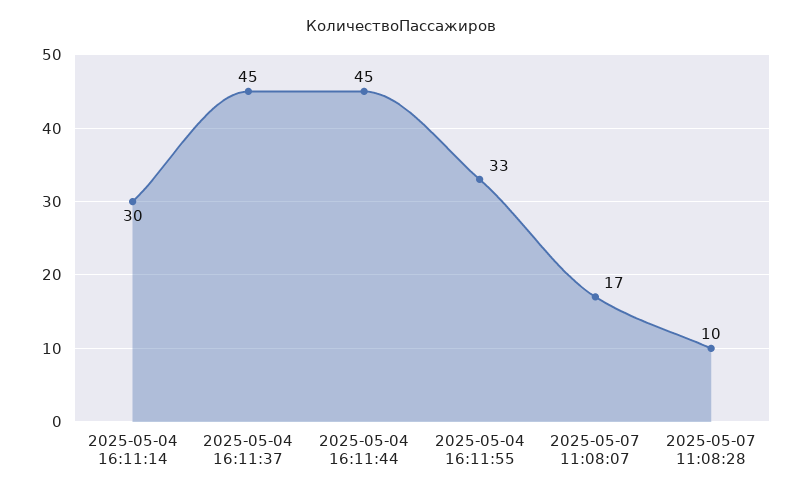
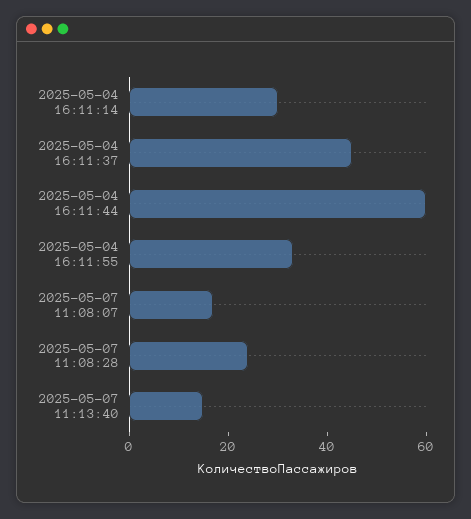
2025-05-04 16:11:44: 45 -> 60
2025-05-07 11:08:28: 10 -> 25
2025-05-07 11:13:40: none -> 15

